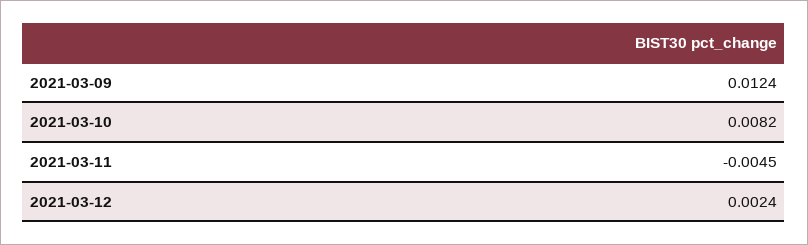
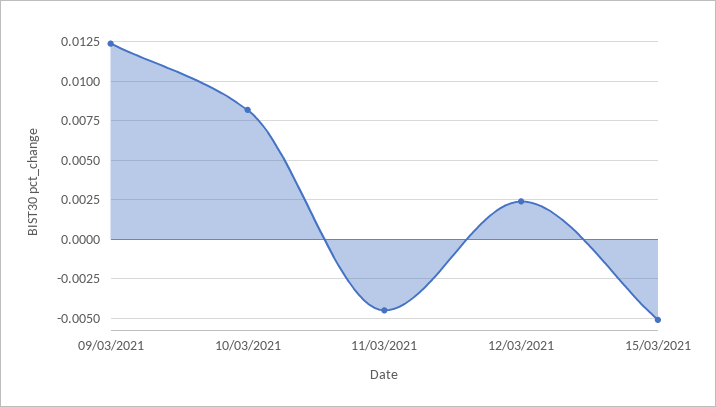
15/03/2021: none -> -0.005

